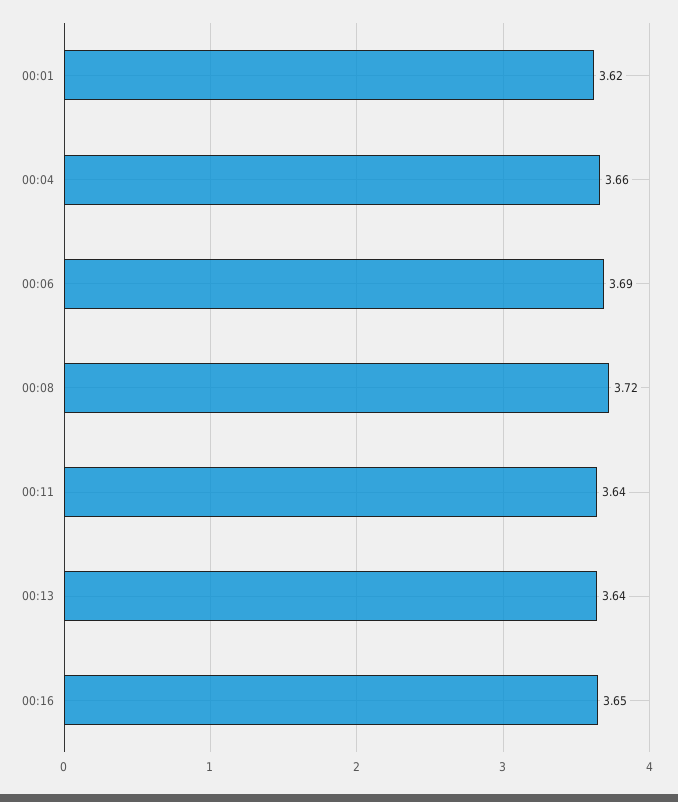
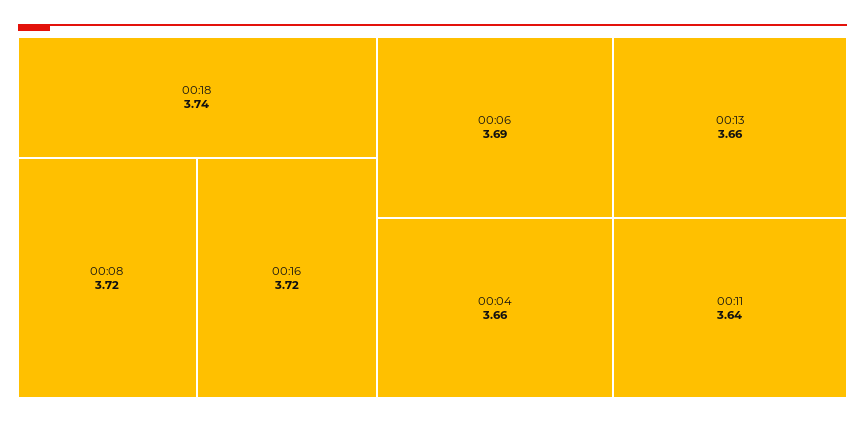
00:01: 3.62 -> none
00:13: 3.64 -> 3.66
00:16: 3.65 -> 3.72
00:18: none -> 3.74

